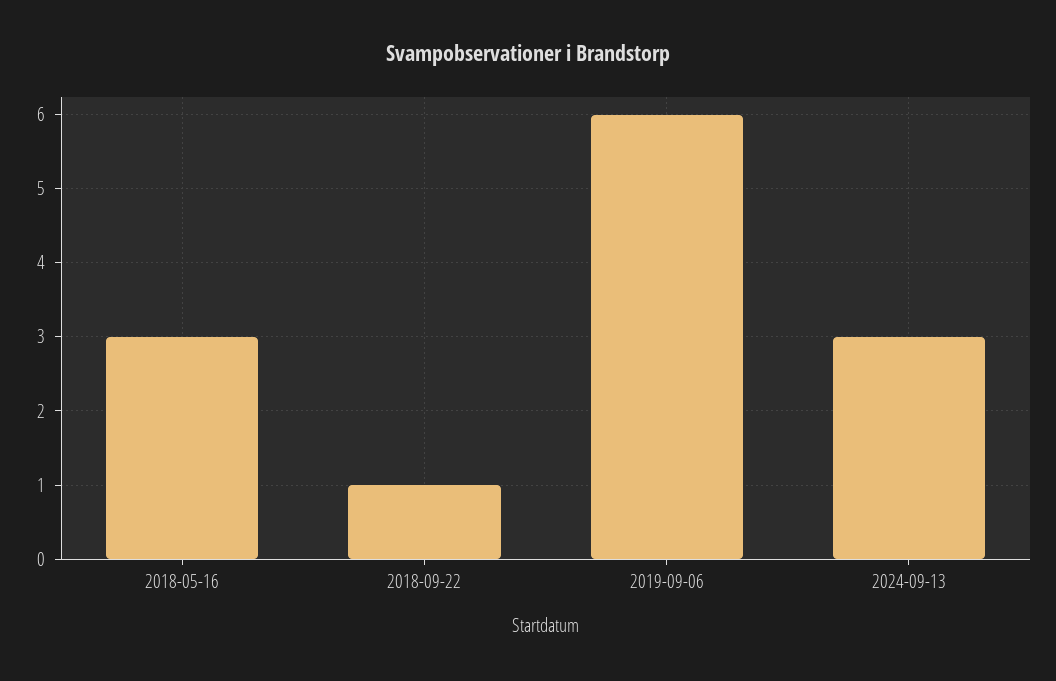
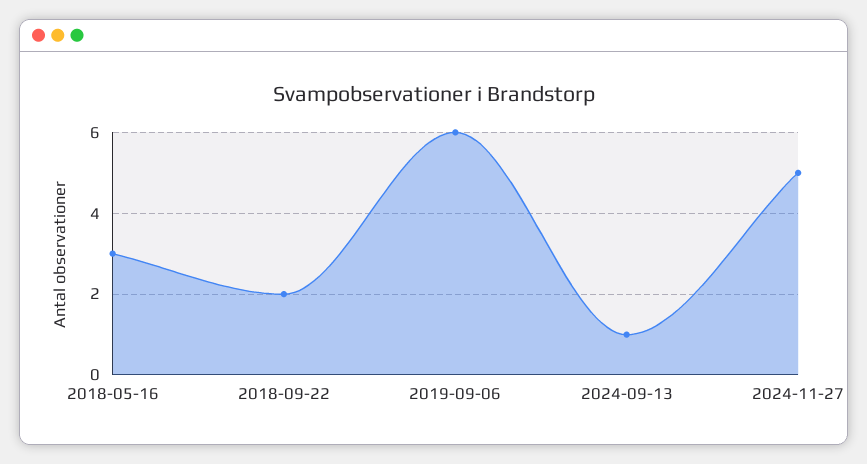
2018-09-22: 1 -> 2
2024-09-13: 3 -> 1
2024-11-27: none -> 5

